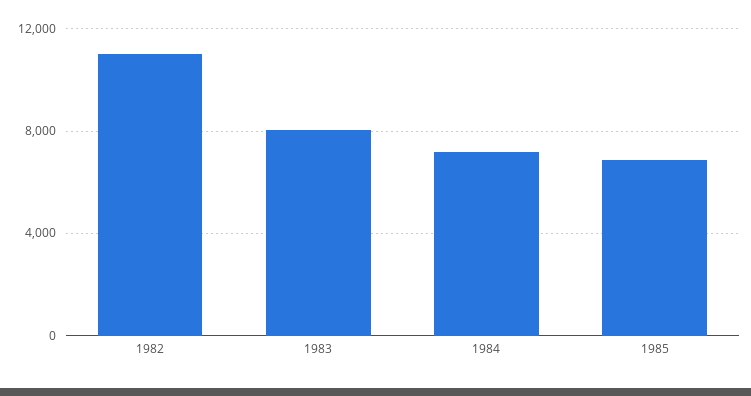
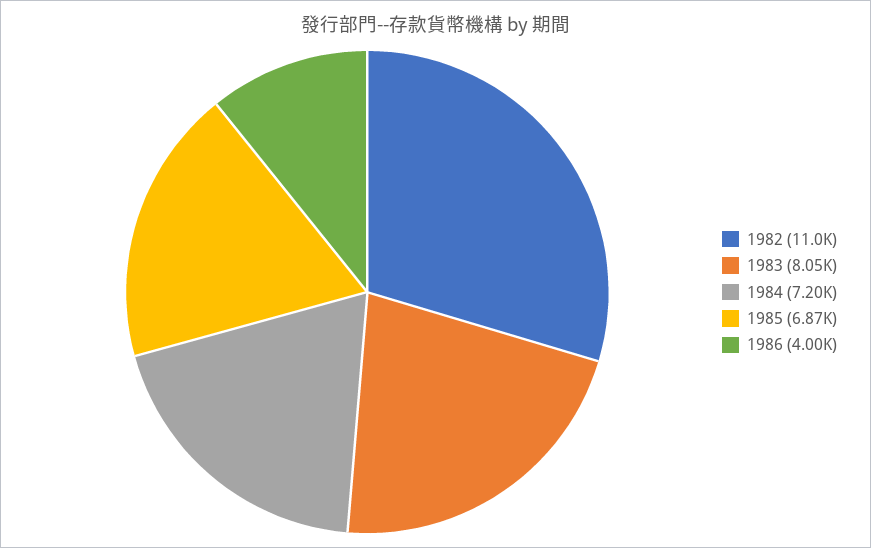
1986: none -> 4000

